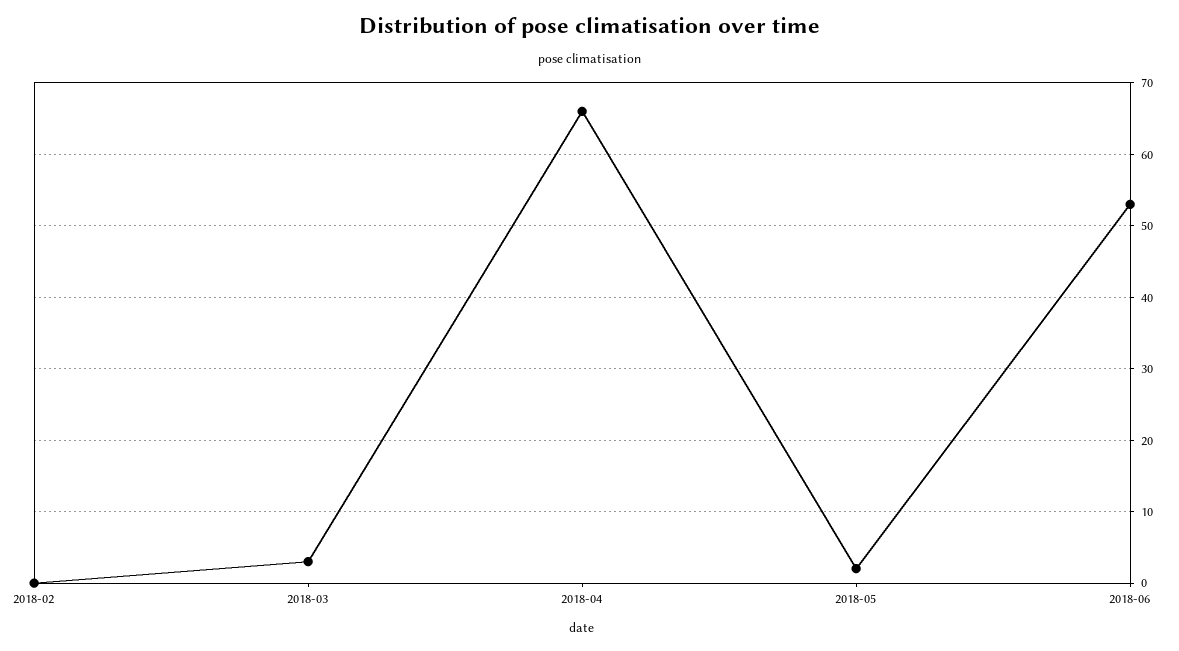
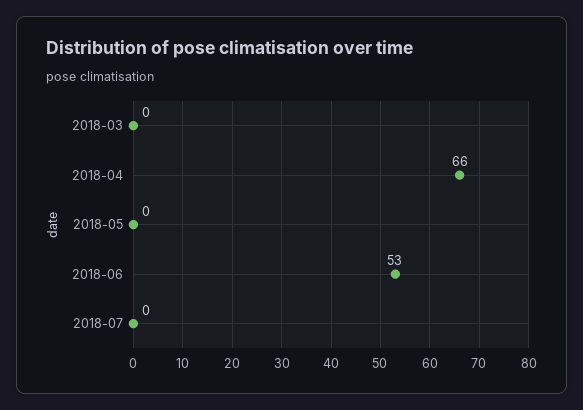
2018-02: 0 -> none
2018-03: 3 -> 0
2018-05: 2 -> 0
2018-07: none -> 0

